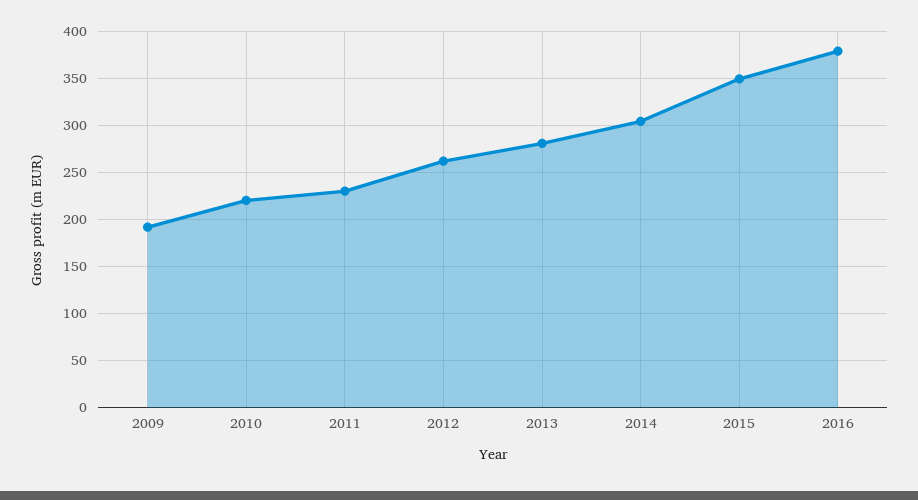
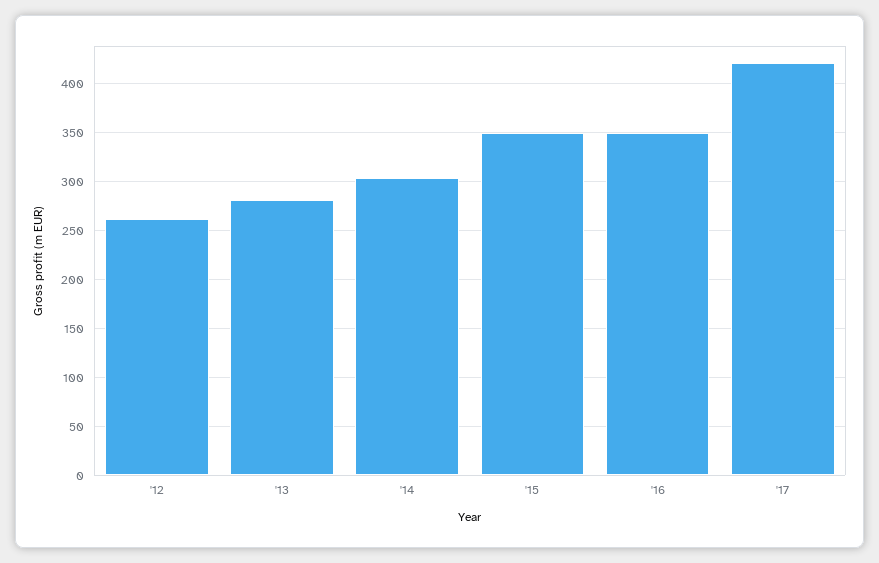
2009: 190 -> none
2010: 220 -> none
2011: 230 -> none
2016: 380 -> 350
'17: none -> 420

